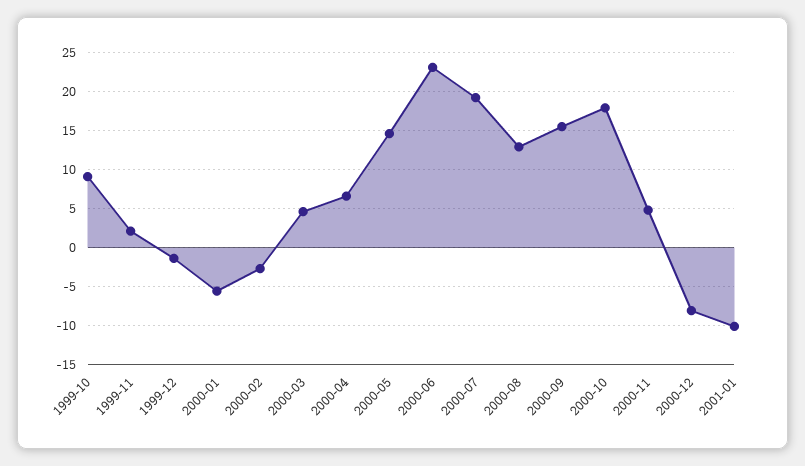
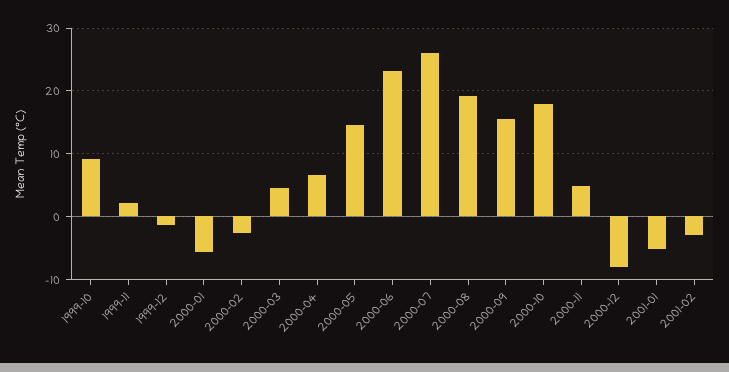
2000-07: 19 -> 26
2000-08: 13 -> 19
2001-01: -10 -> -5
2001-02: none -> -3

